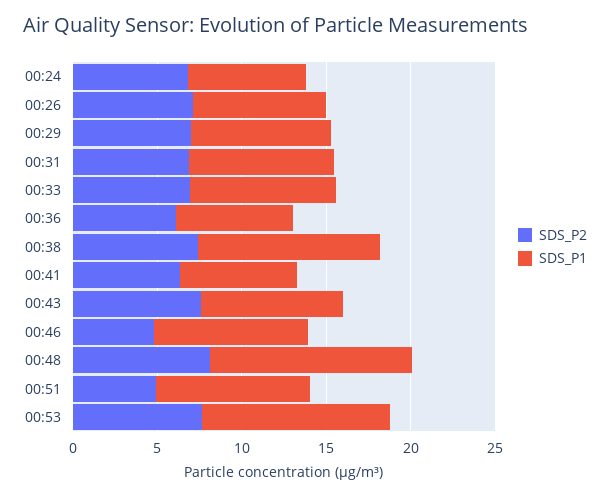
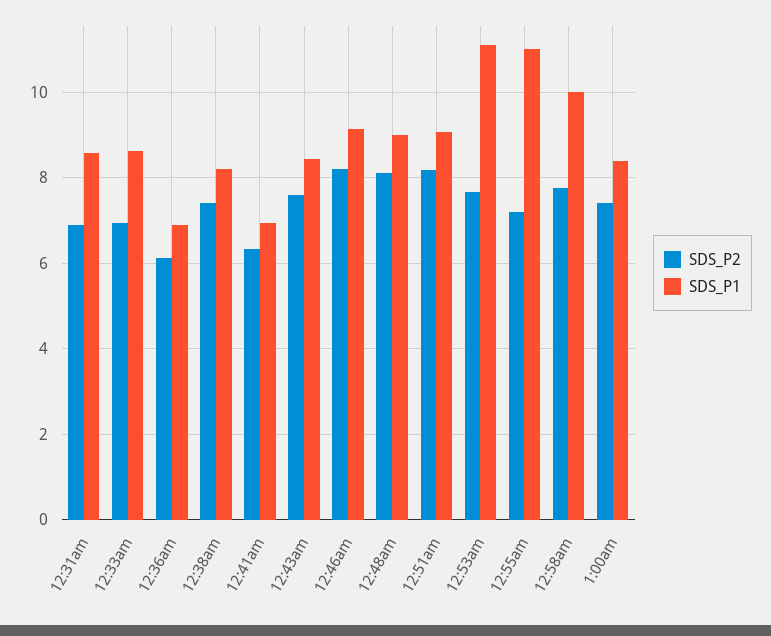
SDS_P2, 00:24: 7 -> none
SDS_P1, 00:24: 7 -> none
SDS_P2, 00:26: 7 -> none
SDS_P1, 00:26: 8 -> none
SDS_P2, 00:29: 7 -> none
SDS_P1, 00:29: 8 -> none
SDS_P1, 00:38: 11 -> 8.2
SDS_P2, 00:46: 5 -> 8.2
SDS_P1, 00:48: 12 -> 9
SDS_P2, 00:51: 5 -> 8.2
SDS_P2, 12:55am: none -> 7.2
SDS_P1, 12:55am: none -> 11
SDS_P2, 12:58am: none -> 7.8
SDS_P1, 12:58am: none -> 10
SDS_P2, 1:00am: none -> 7.4
SDS_P1, 1:00am: none -> 8.4

